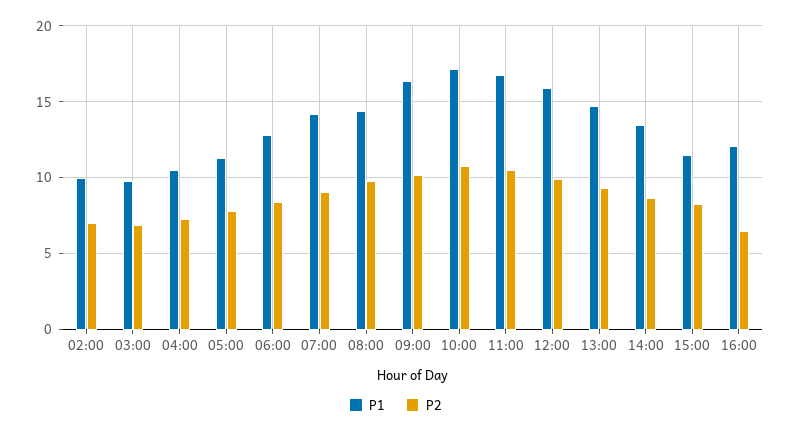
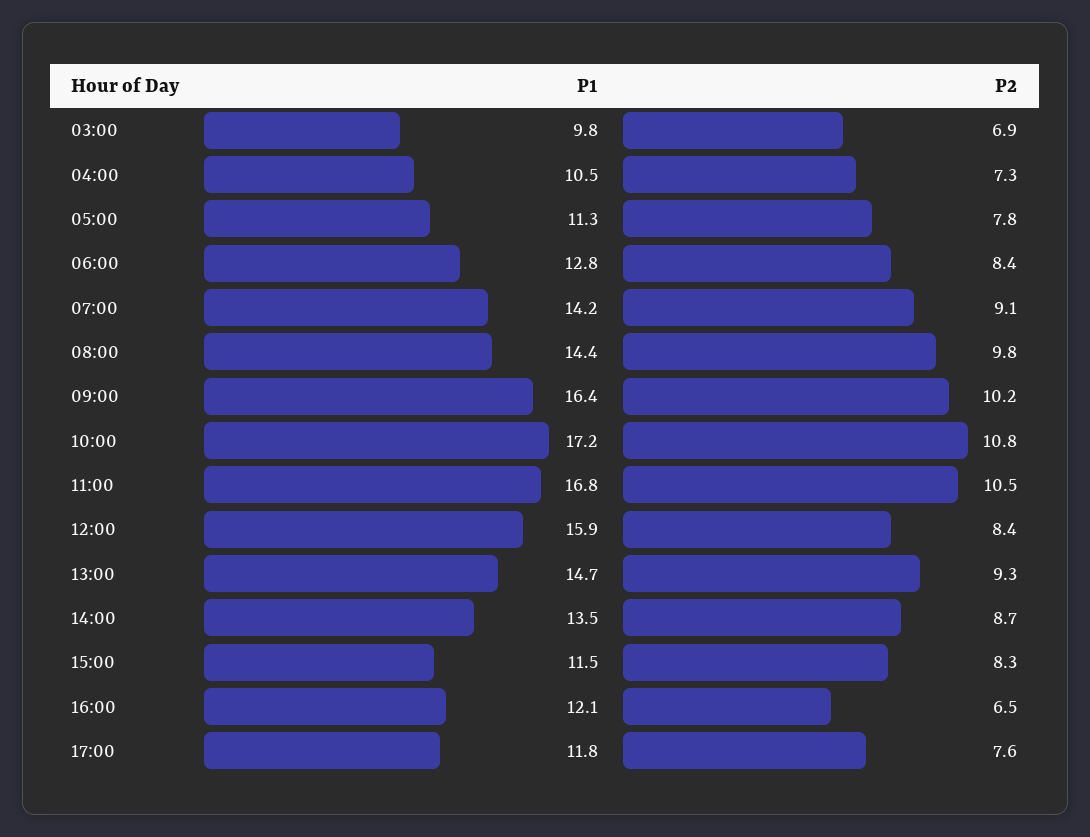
P1, 02:00: 10 -> none
P2, 02:00: 7 -> none
P2, 12:00: 10 -> 8.4
P1, 17:00: none -> 11.8
P2, 17:00: none -> 7.6

